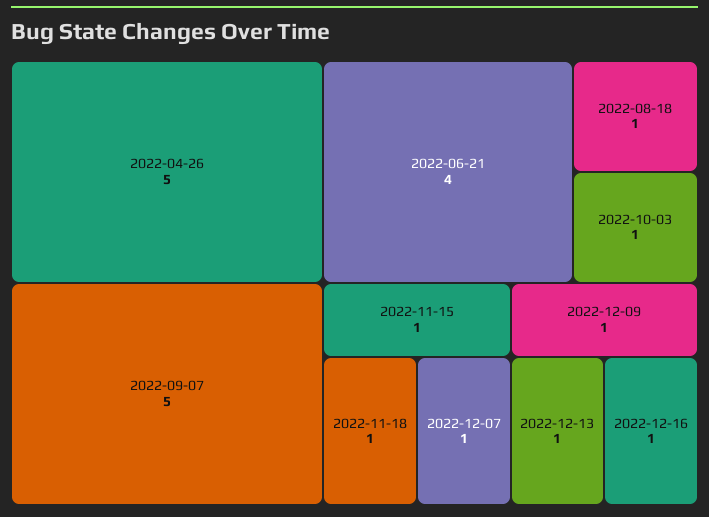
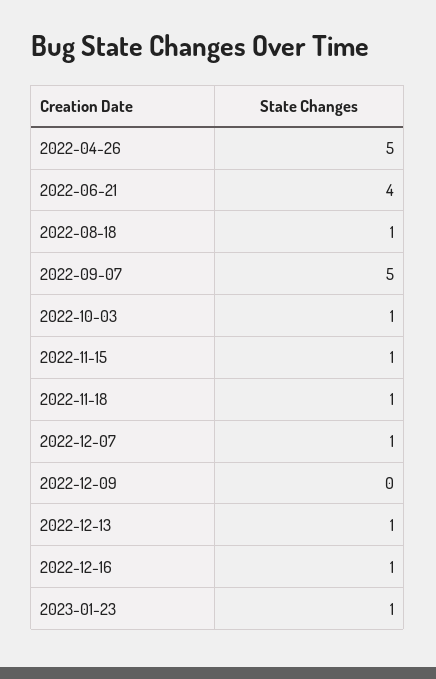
2022-12-09: 1 -> 0
2023-01-23: none -> 1

